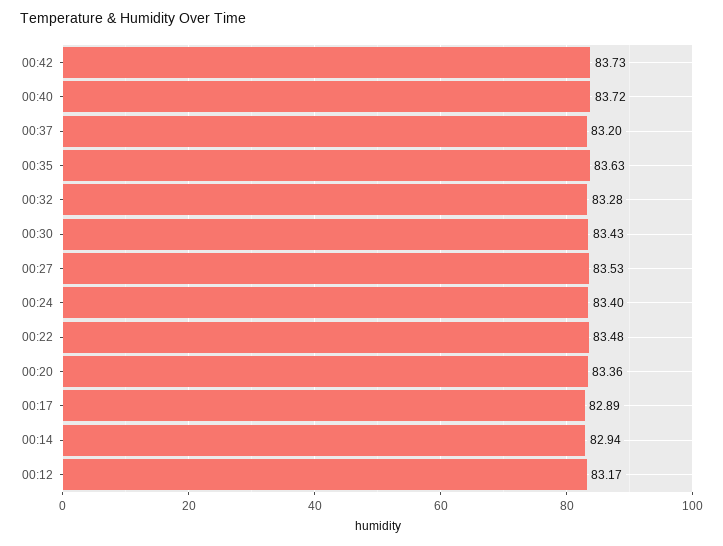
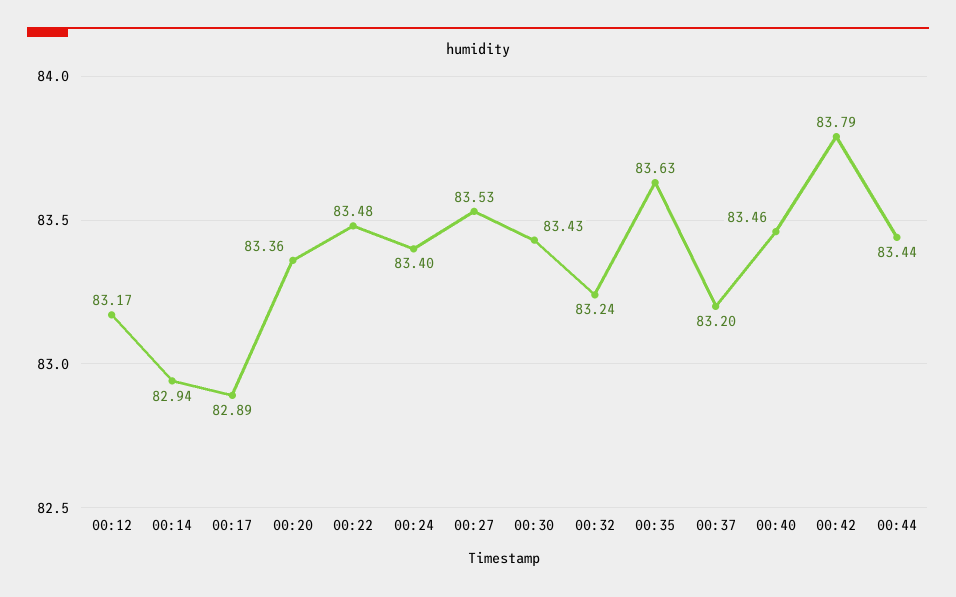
00:42: 83.73 -> 83.79
00:40: 83.72 -> 83.46
00:32: 83.28 -> 83.24
00:44: none -> 83.44

